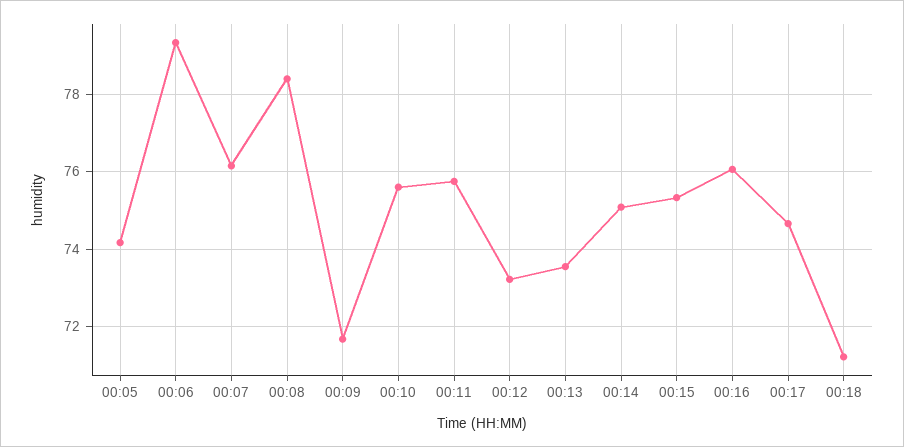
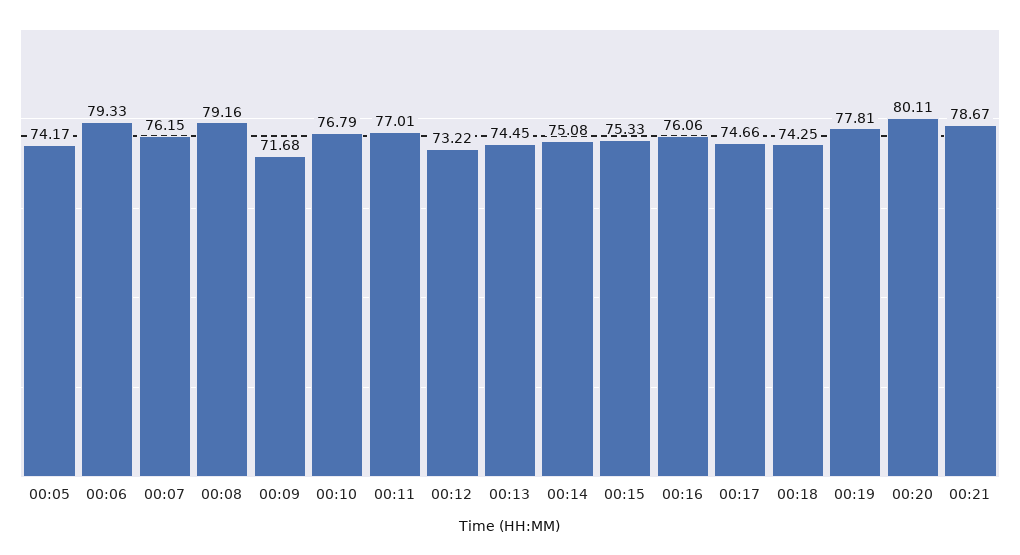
00:08: 78.4 -> 79.16
00:10: 75.6 -> 76.79
00:11: 75.8 -> 77.01
00:13: 73.6 -> 74.45
00:18: 71.2 -> 74.25
00:19: none -> 77.81
00:20: none -> 80.11
00:21: none -> 78.67

